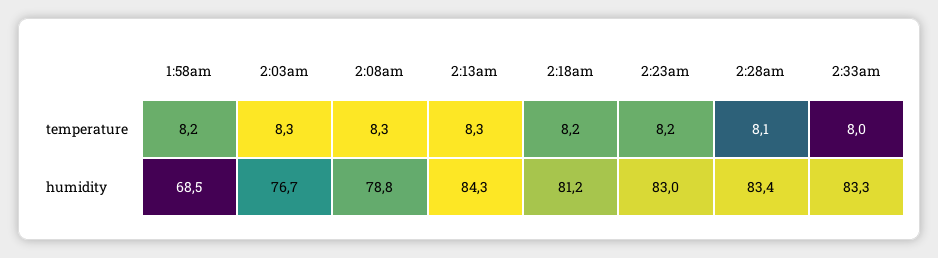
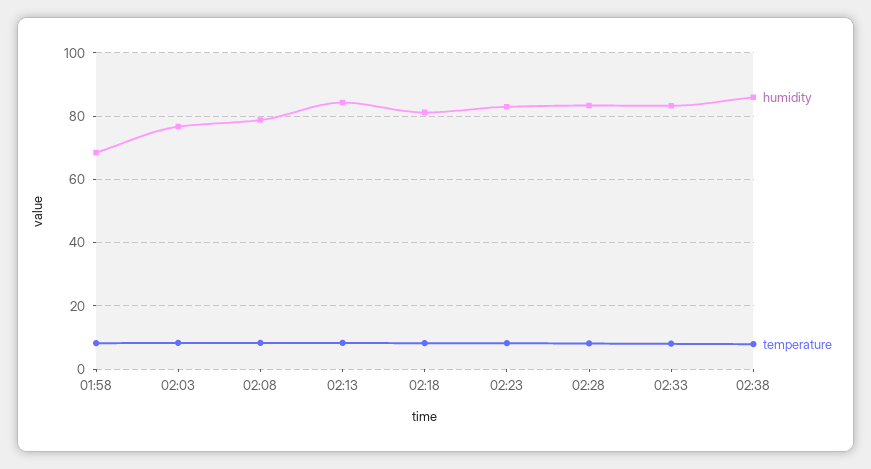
humidity, 02:38: none -> 86
temperature, 02:38: none -> 8

